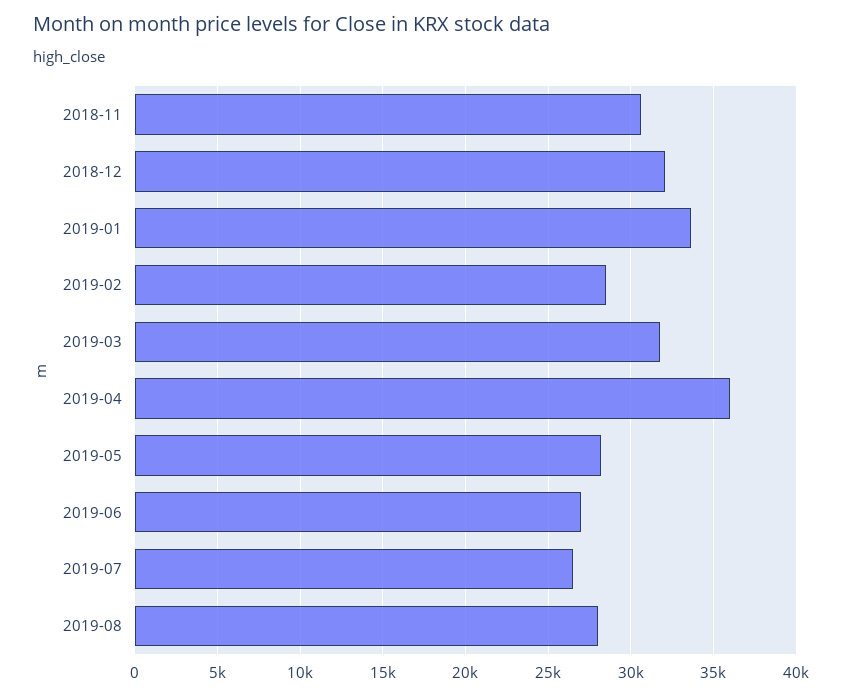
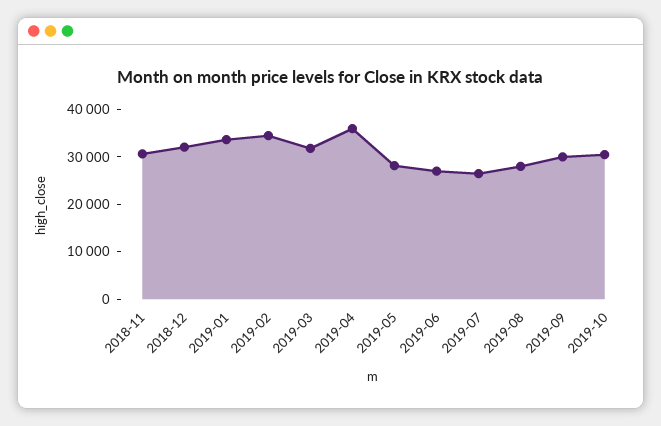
2019-02: 28500 -> 34000
2019-09: none -> 30000
2019-10: none -> 30000

